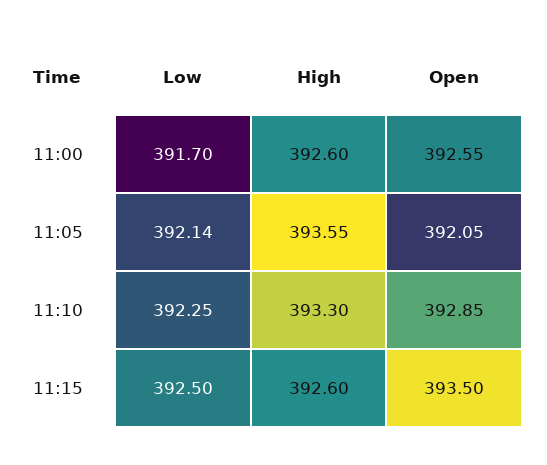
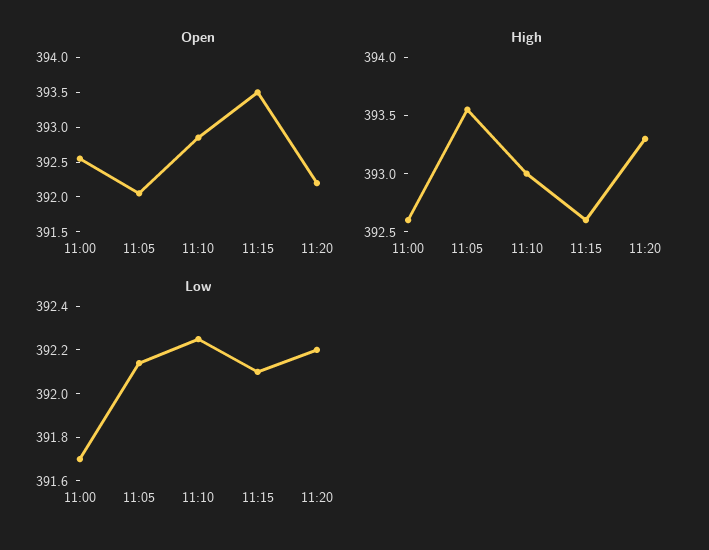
High, 11:10: 393.3 -> 393
Low, 11:15: 392.5 -> 392.1
Open, 11:20: none -> 392.25
High, 11:20: none -> 393.3
Low, 11:20: none -> 392.2

